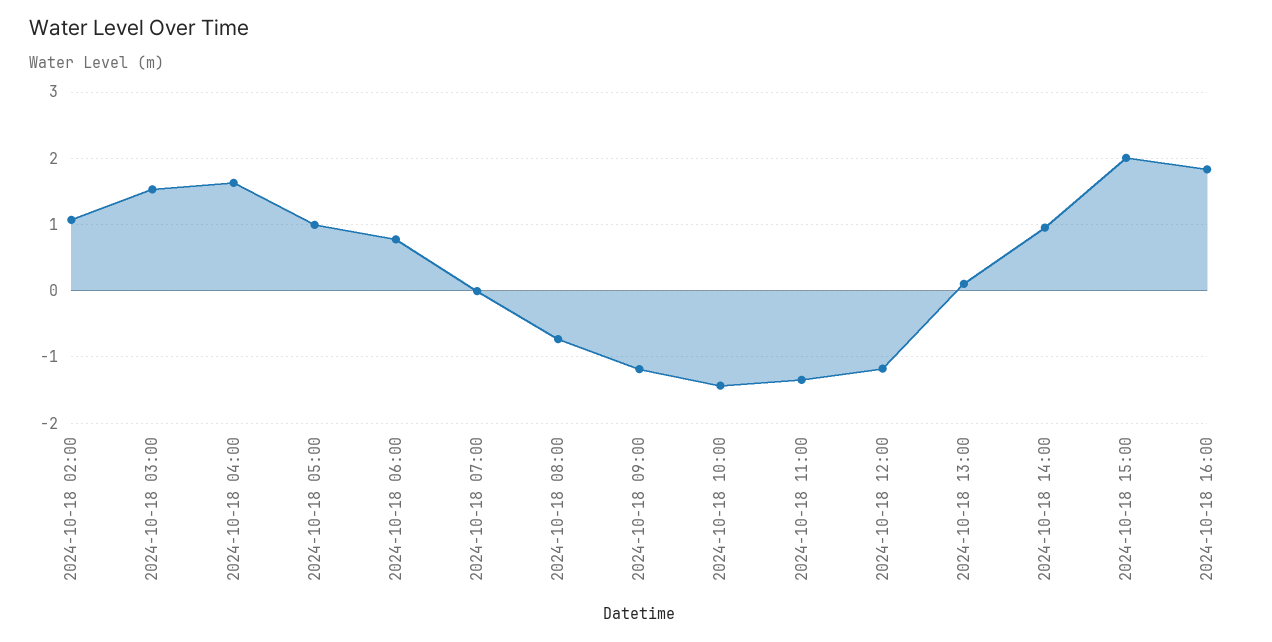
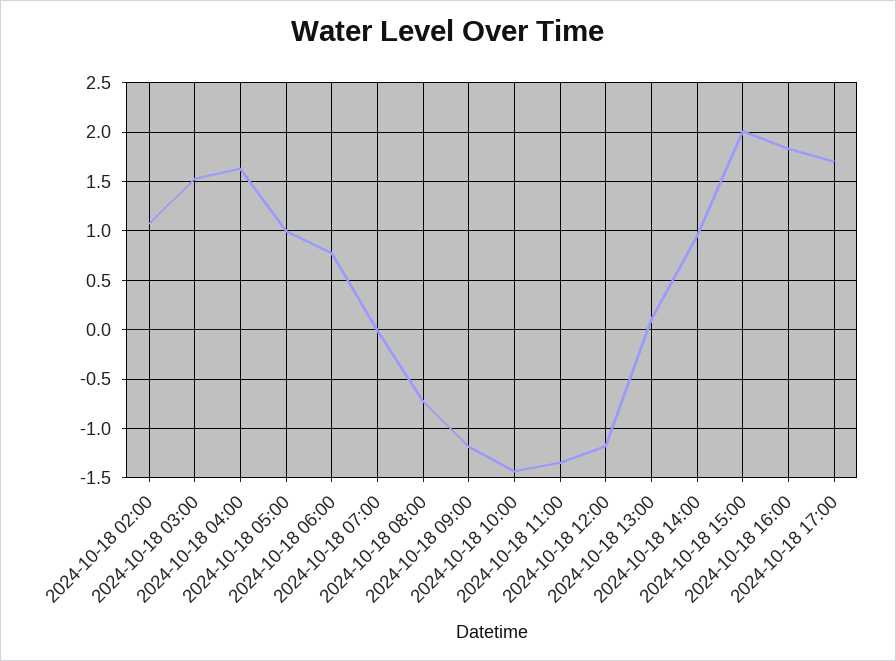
2024-10-18 17:00: none -> 1.7

